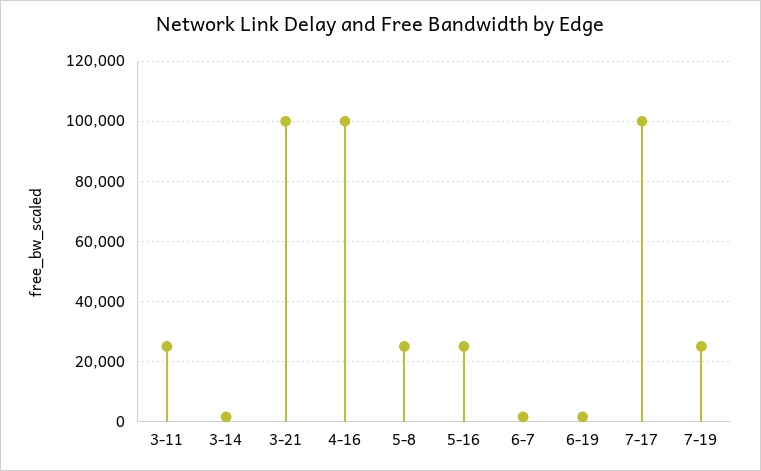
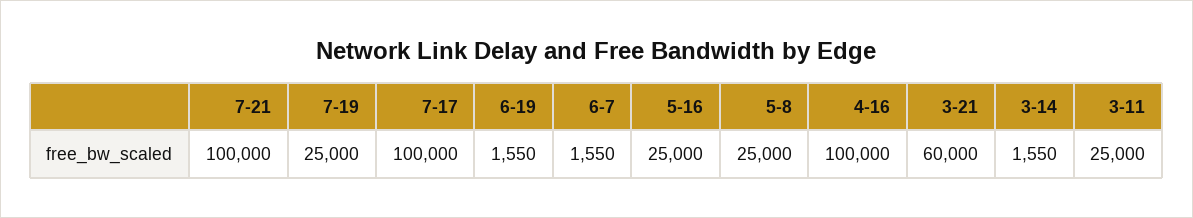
3-21: 100000 -> 60000
7-21: none -> 100000

